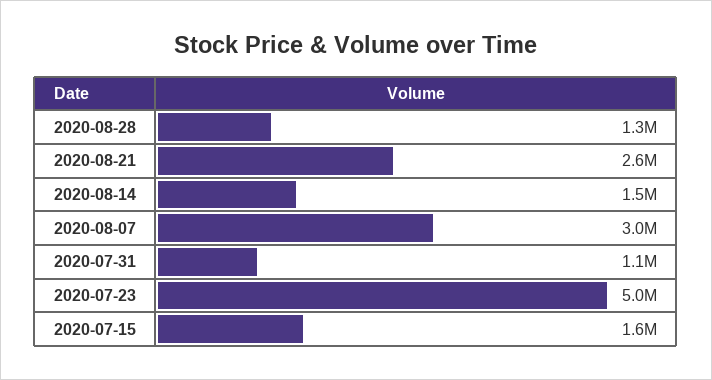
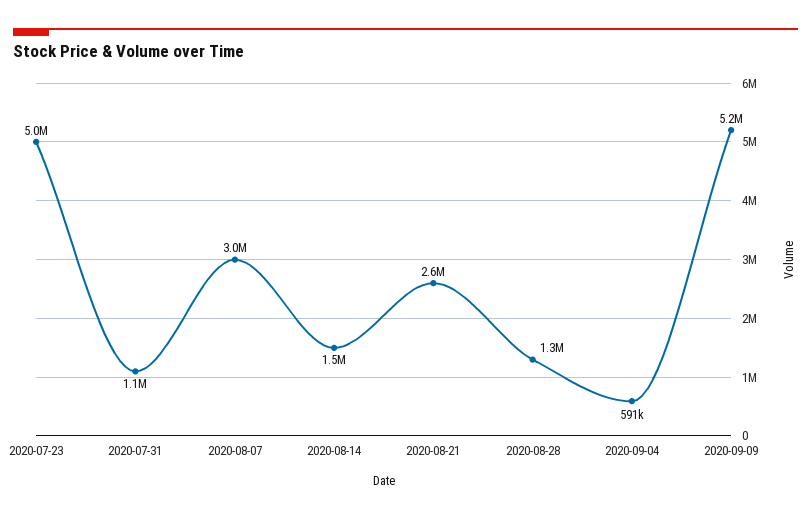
2020-07-15: 1600000 -> none
2020-09-04: none -> 591000
2020-09-09: none -> 5200000

